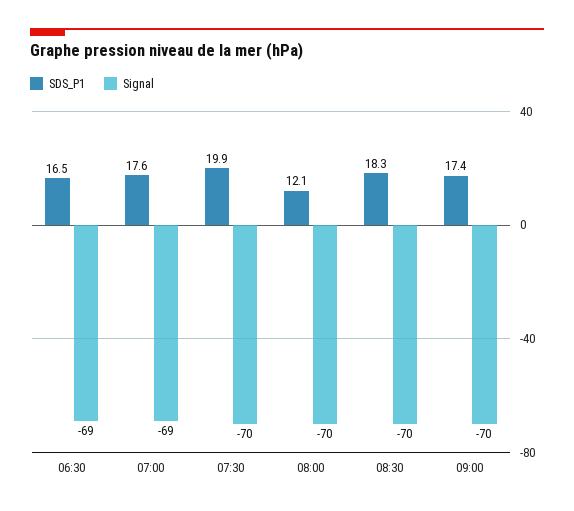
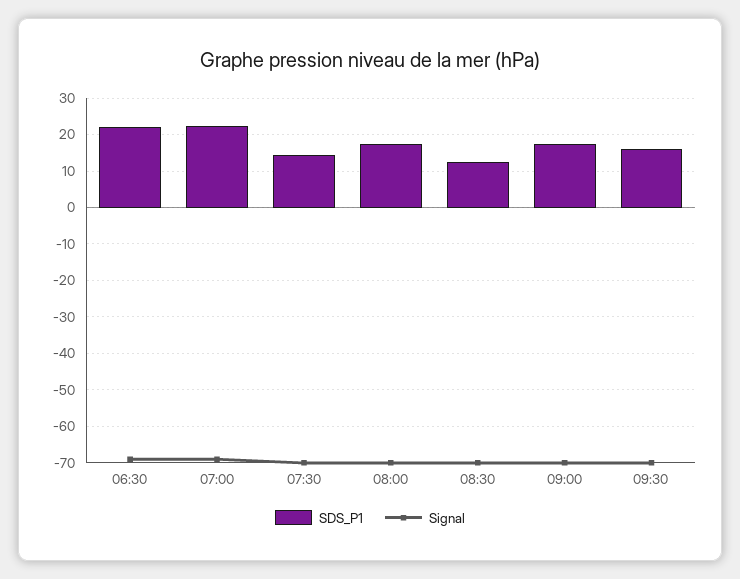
SDS_P1, 06:30: 16.5 -> 22
SDS_P1, 07:00: 17.6 -> 22
SDS_P1, 07:30: 19.9 -> 14
SDS_P1, 08:00: 12.1 -> 18
SDS_P1, 08:30: 18.3 -> 12
SDS_P1, 09:30: none -> 16
Signal, 09:30: none -> -70

